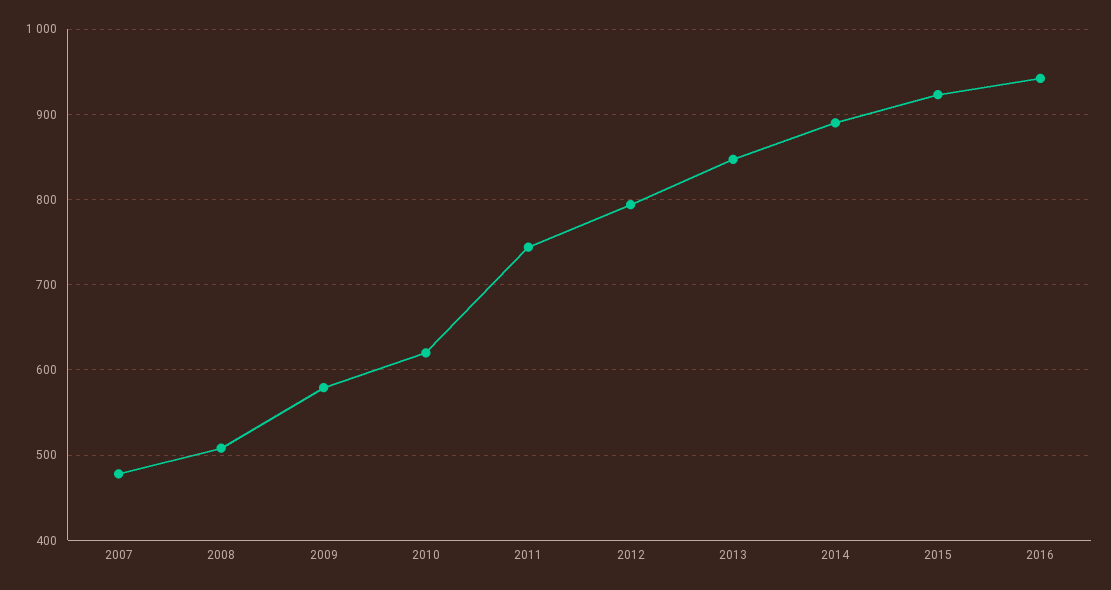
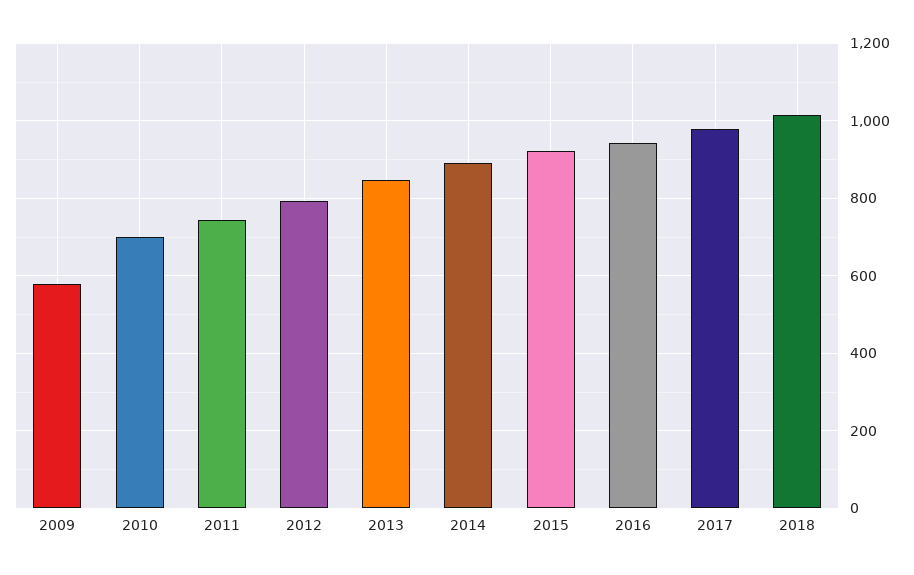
2007: 480 -> none
2008: 510 -> none
2010: 620 -> 700
2017: none -> 980
2018: none -> 1020

